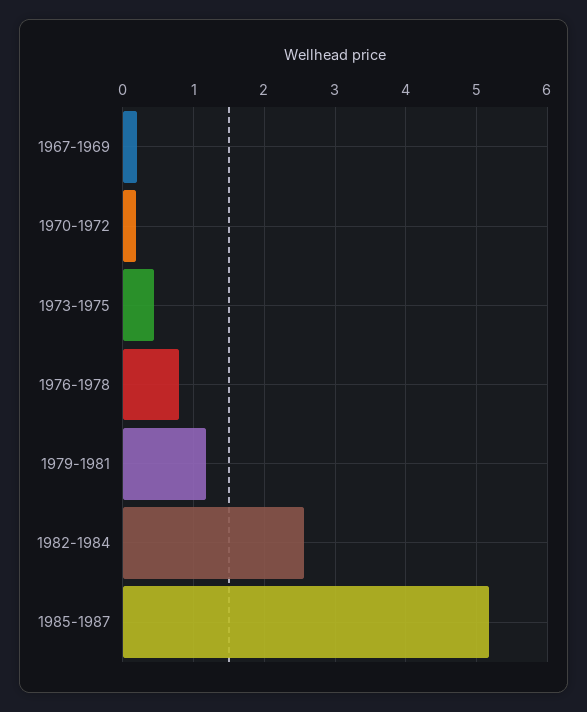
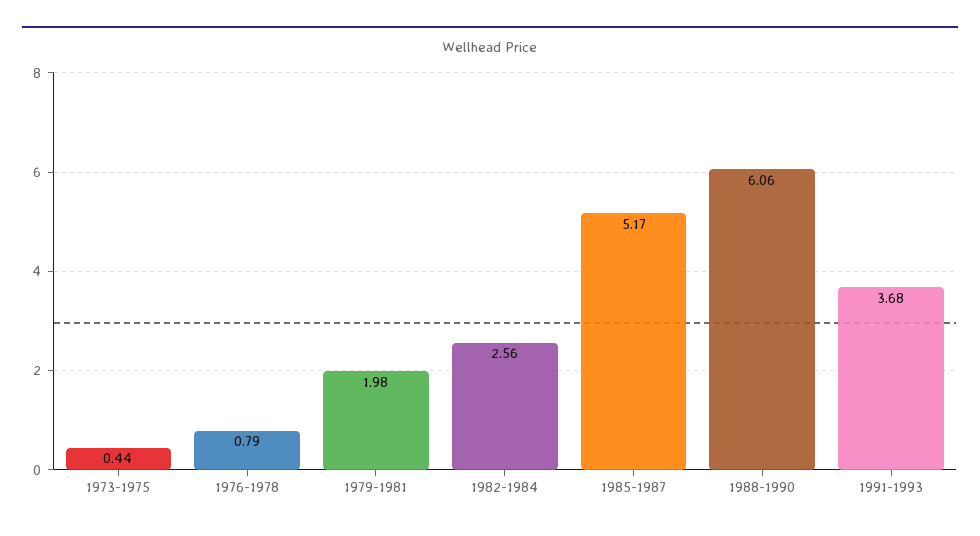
1967-1969: 0.2 -> none
1970-1972: 0.2 -> none
1979-1981: 1.2 -> 1.98
1988-1990: none -> 6.06
1991-1993: none -> 3.68

